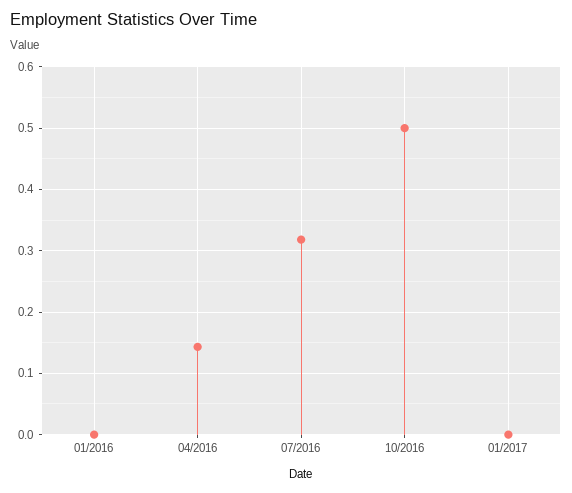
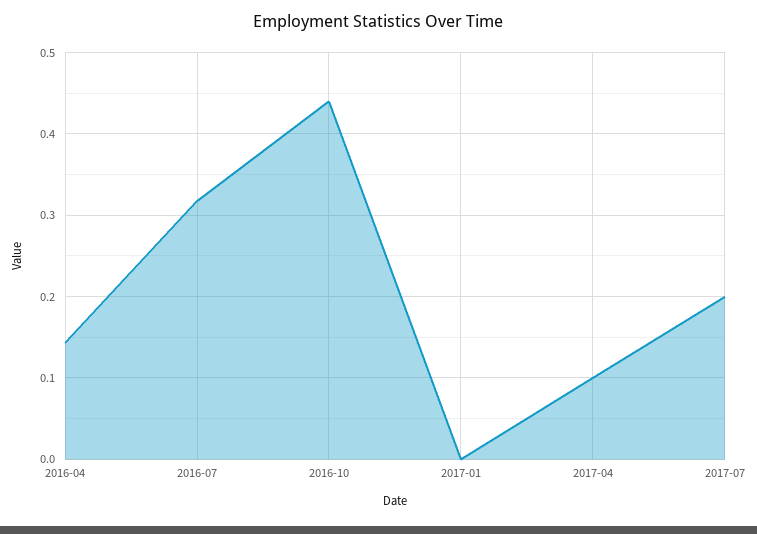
01/2016: 0 -> none
10/2016: 0.5 -> 0.44
2017-04: none -> 0.1
2017-07: none -> 0.2

